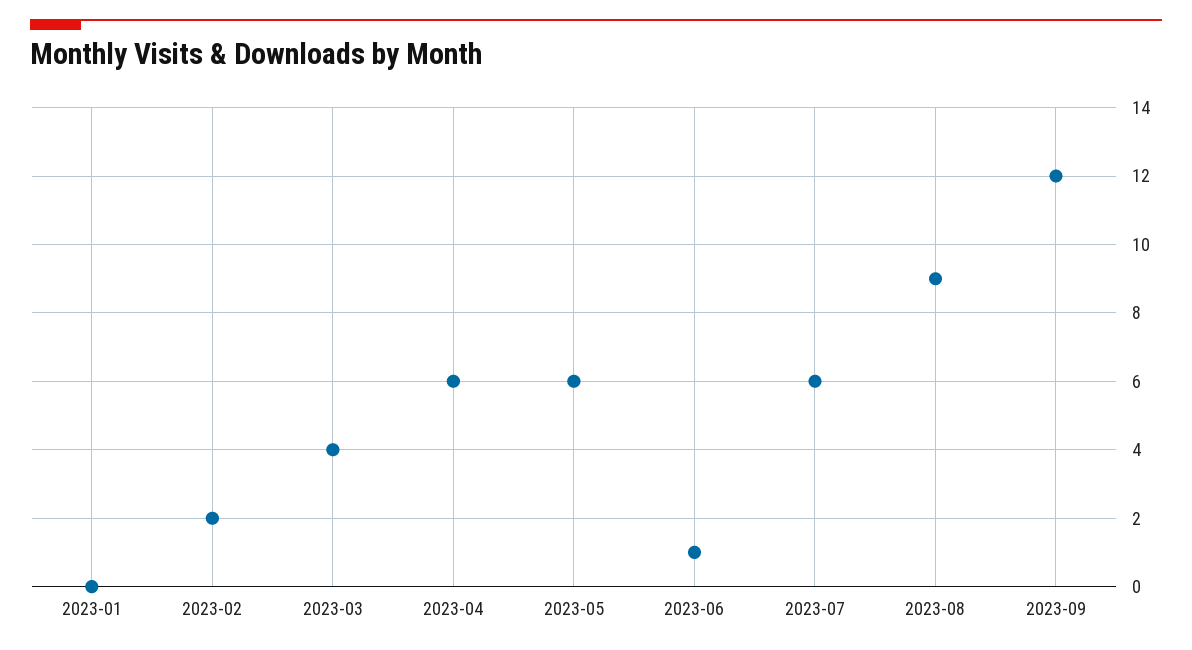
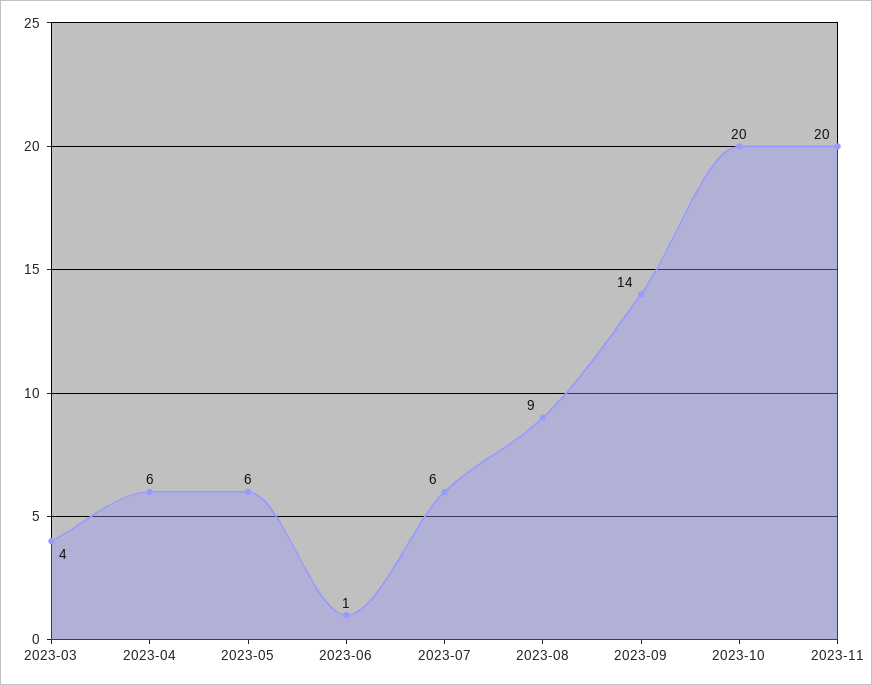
2023-01: 0 -> none
2023-02: 2 -> none
2023-09: 12 -> 14
2023-10: none -> 20
2023-11: none -> 20

